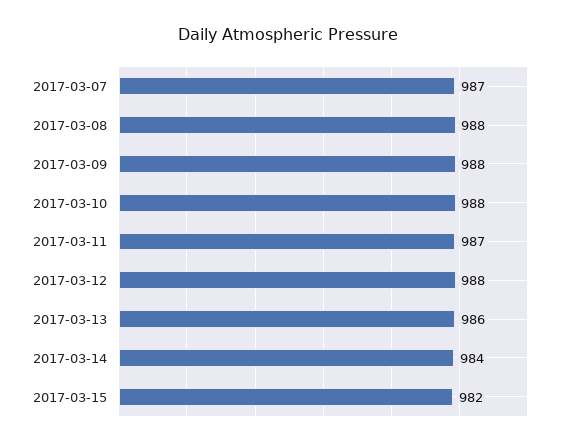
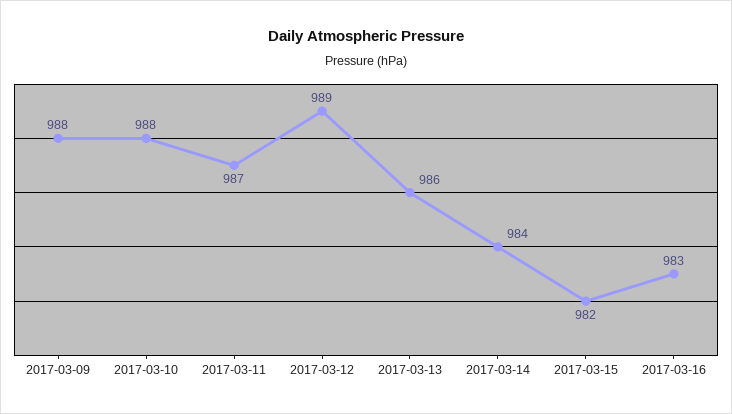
2017-03-07: 987 -> none
2017-03-08: 988 -> none
2017-03-12: 988 -> 989
2017-03-16: none -> 983

